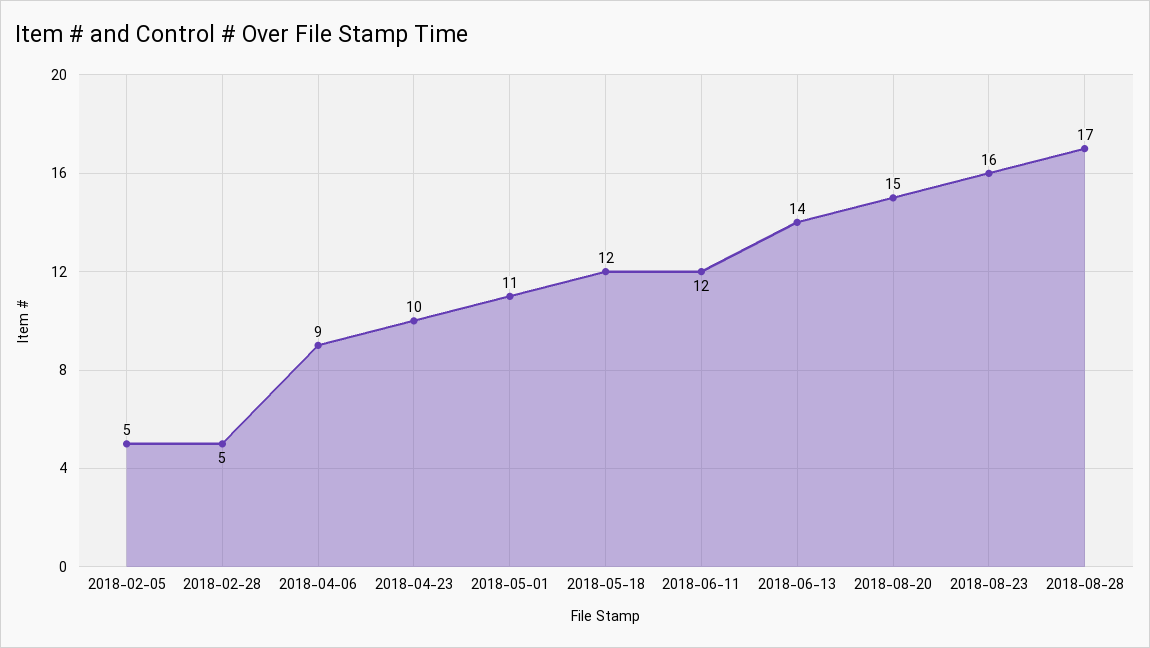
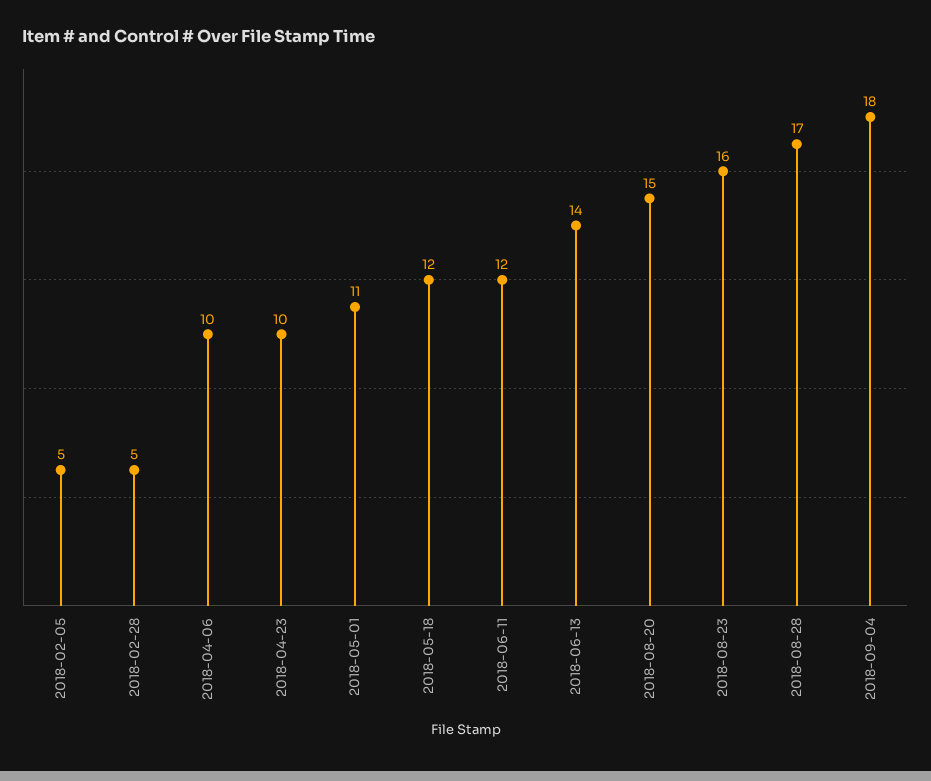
2018-04-06: 9 -> 10
2018-09-04: none -> 18

